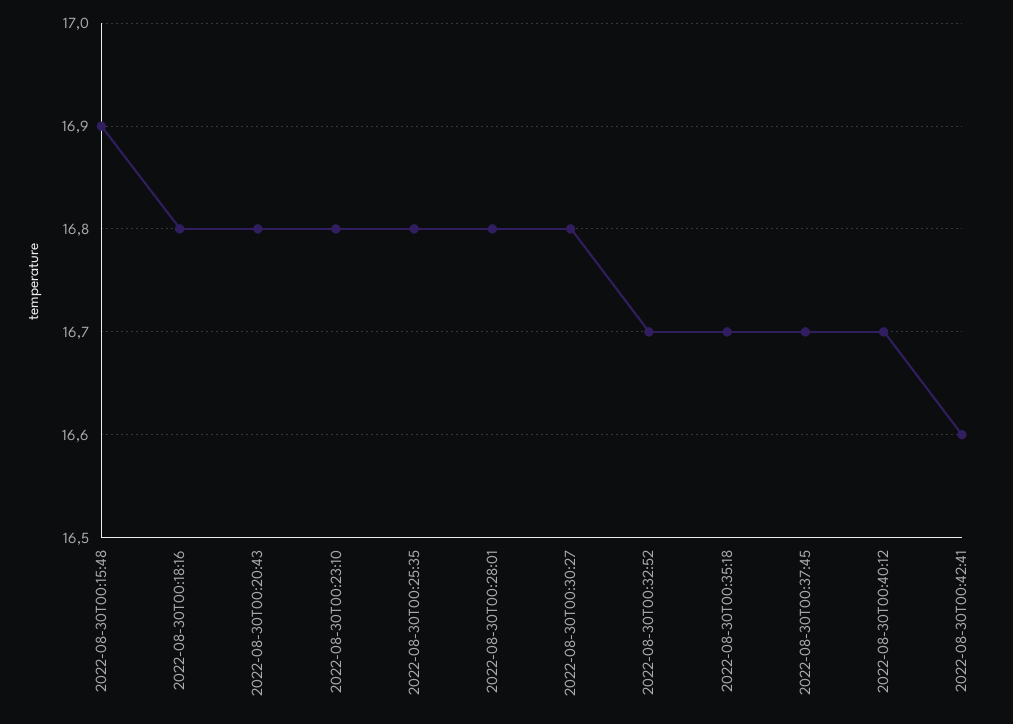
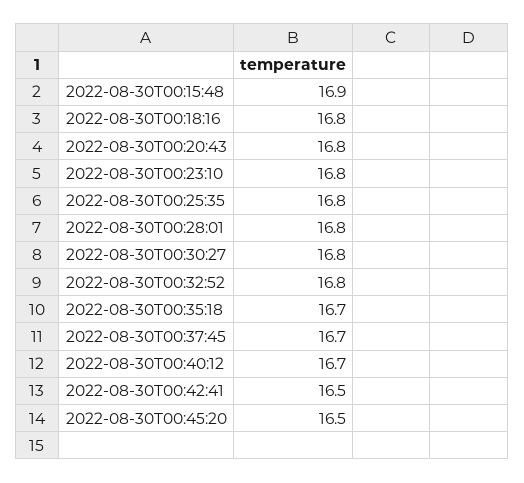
2022-08-30T00:32:52: 16.7 -> 16.8
2022-08-30T00:42:41: 16.6 -> 16.5
2022-08-30T00:45:20: none -> 16.5

